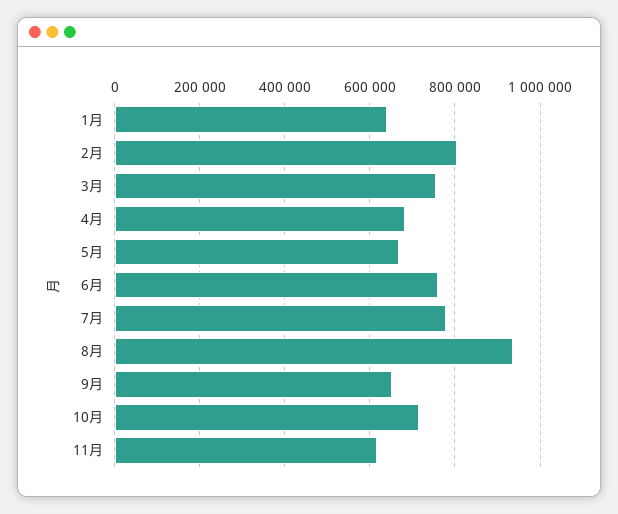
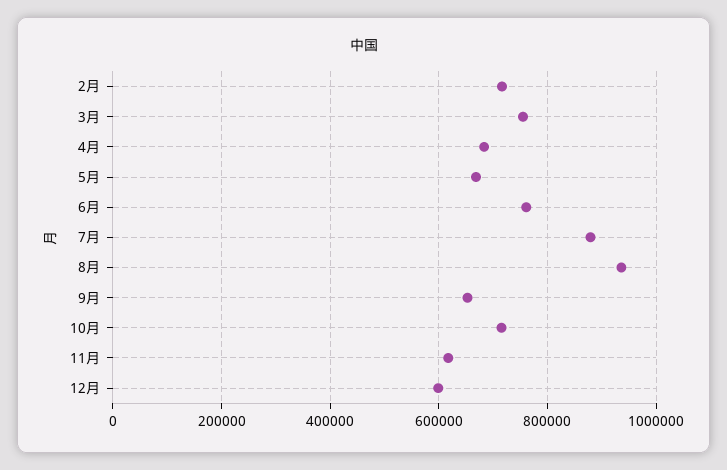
1月: 640000 -> none
2月: 800000 -> 720000
7月: 780000 -> 880000
12月: none -> 600000

